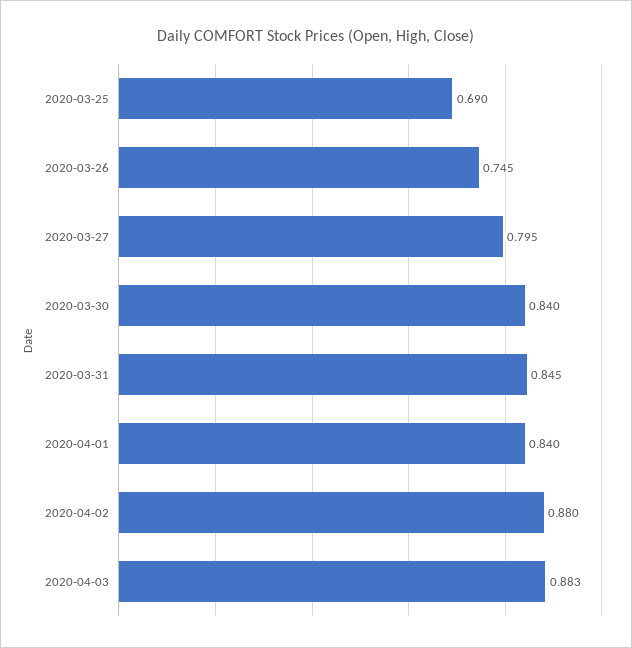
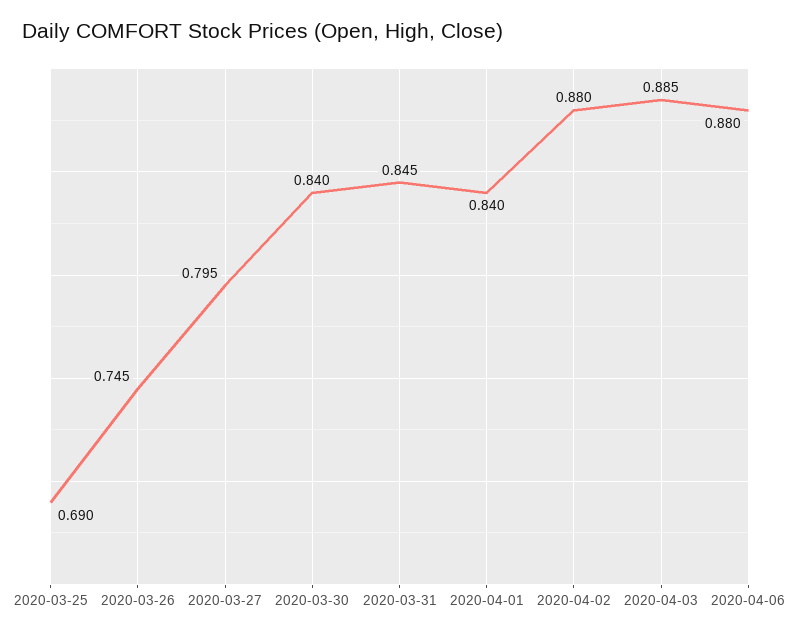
2020-04-03: 0.883 -> 0.885
2020-04-06: none -> 0.88

